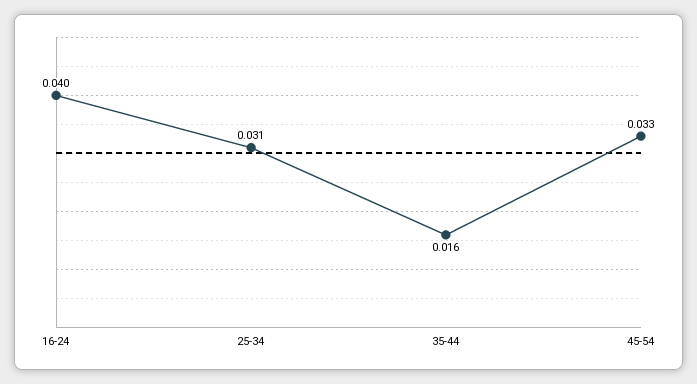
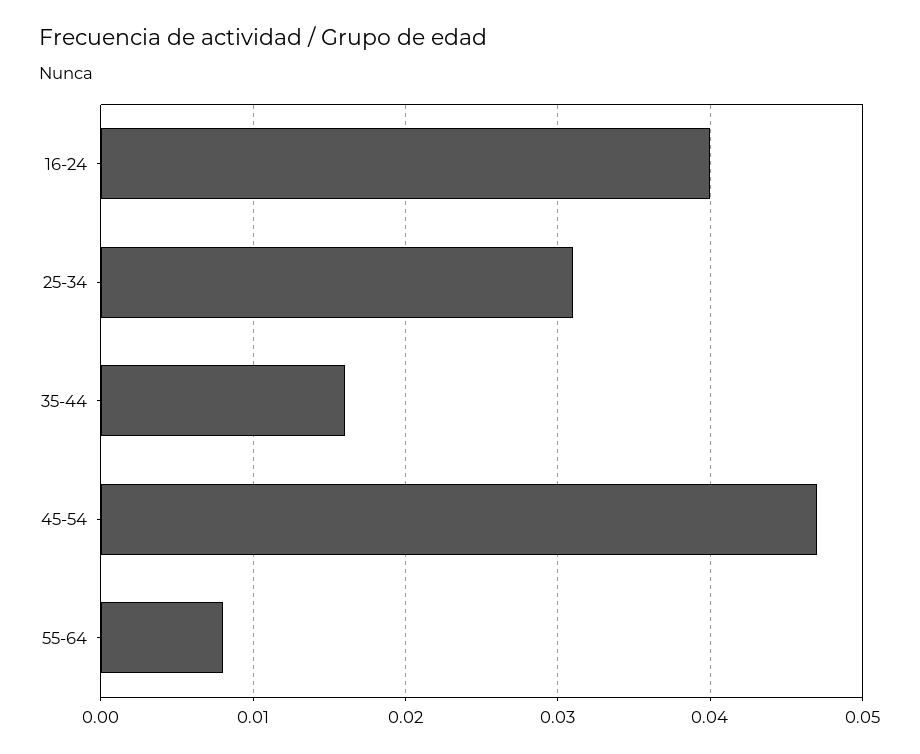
45-54: 0.033 -> 0.047
55-64: none -> 0.008

